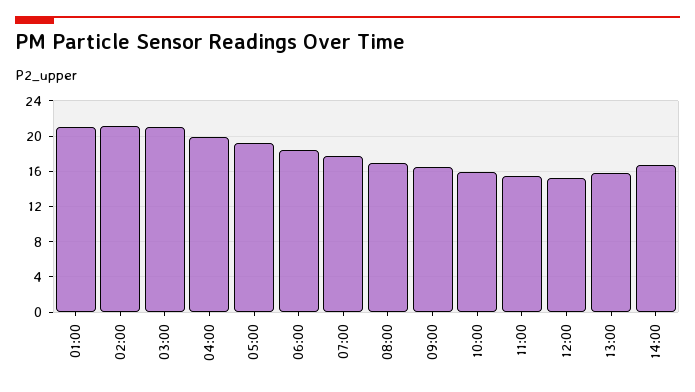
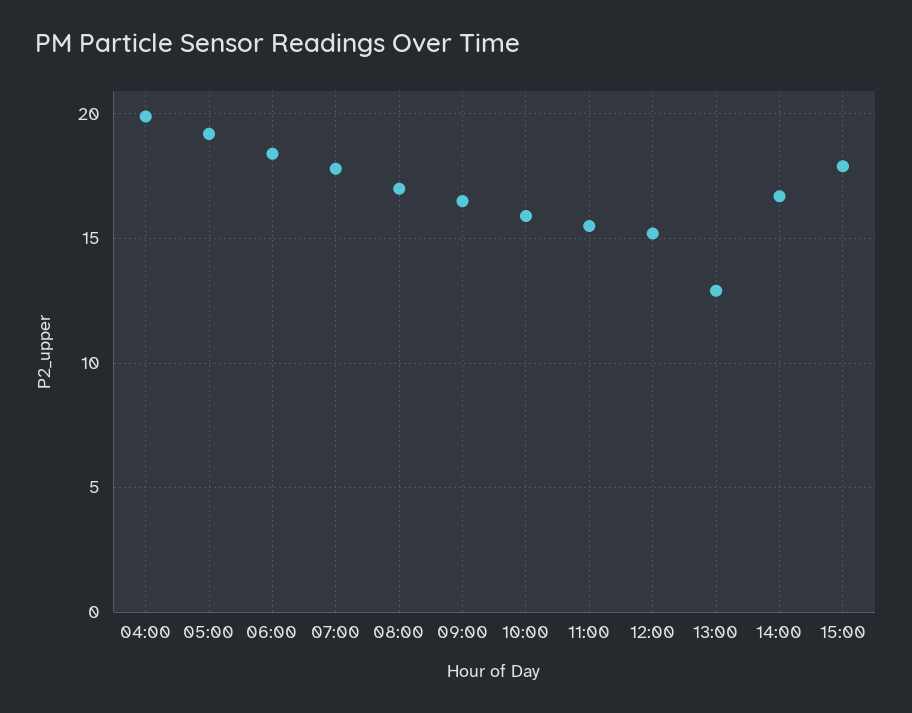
01:00: 21 -> none
02:00: 21 -> none
03:00: 21 -> none
13:00: 16 -> 13
15:00: none -> 18

